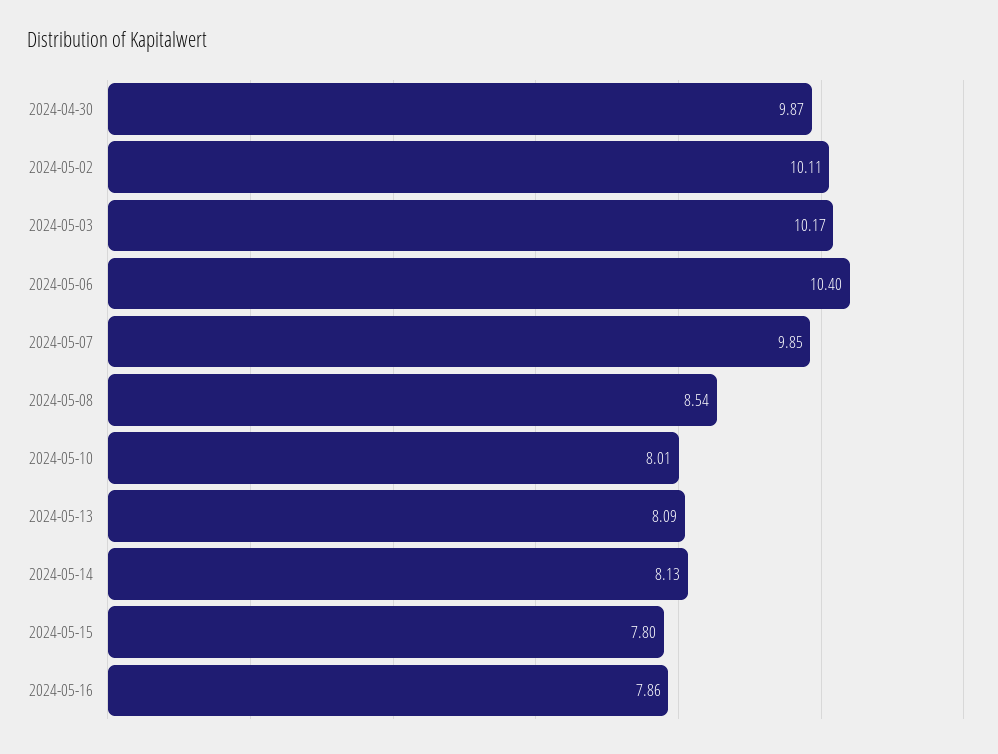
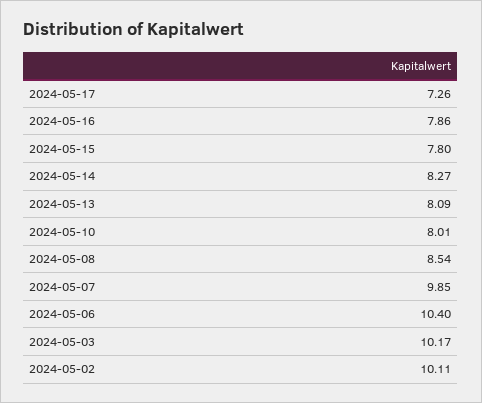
2024-04-30: 9.87 -> none
2024-05-14: 8.13 -> 8.27
2024-05-17: none -> 7.26

